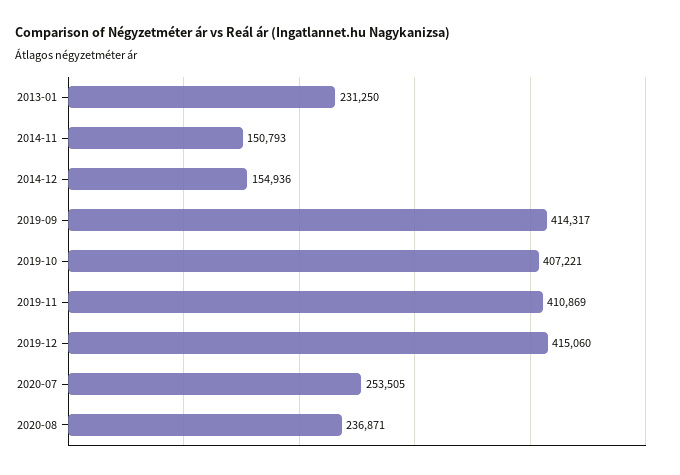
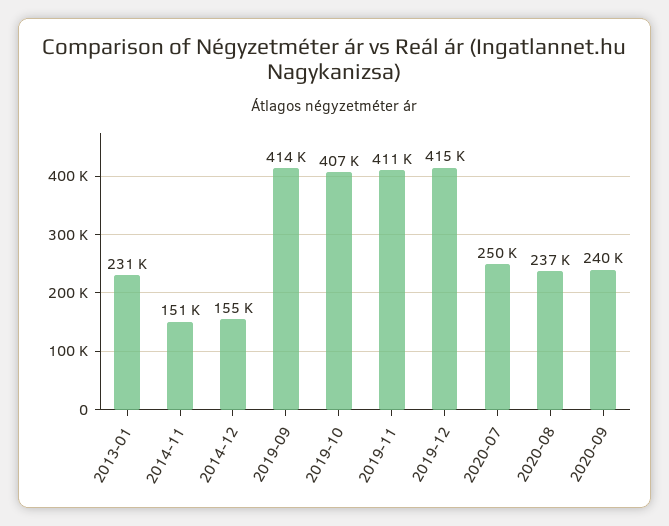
2020-07: 253505 -> 250000
2020-09: none -> 240000

